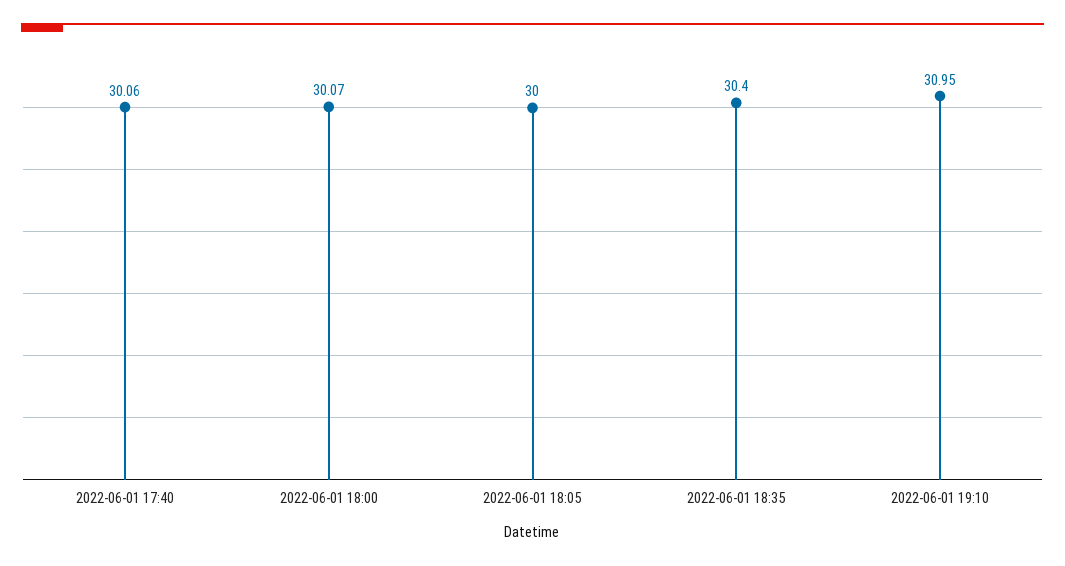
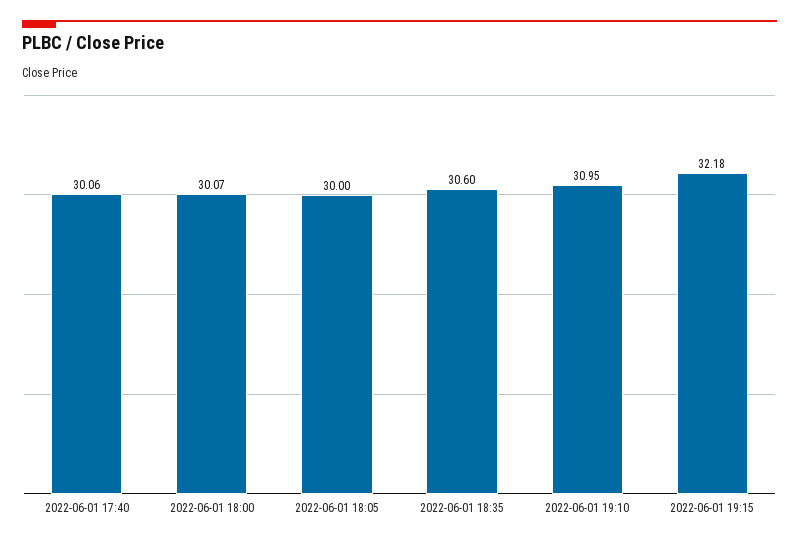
2022-06-01 18:35: 30.4 -> 30.6
2022-06-01 19:15: none -> 32.18

